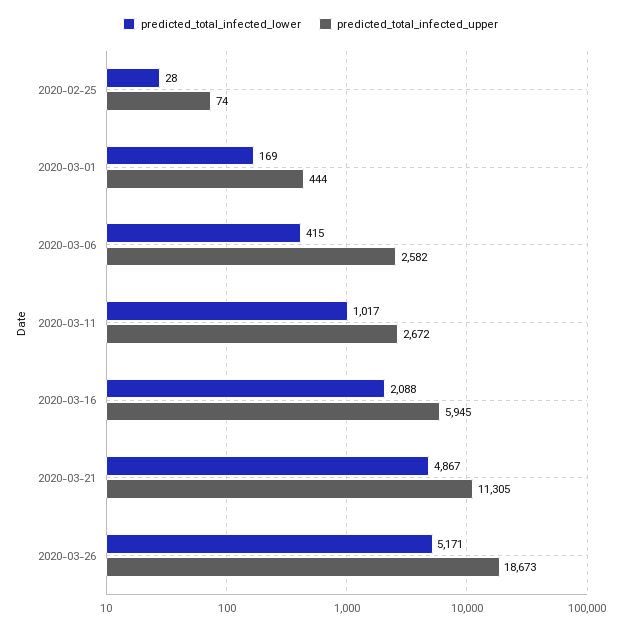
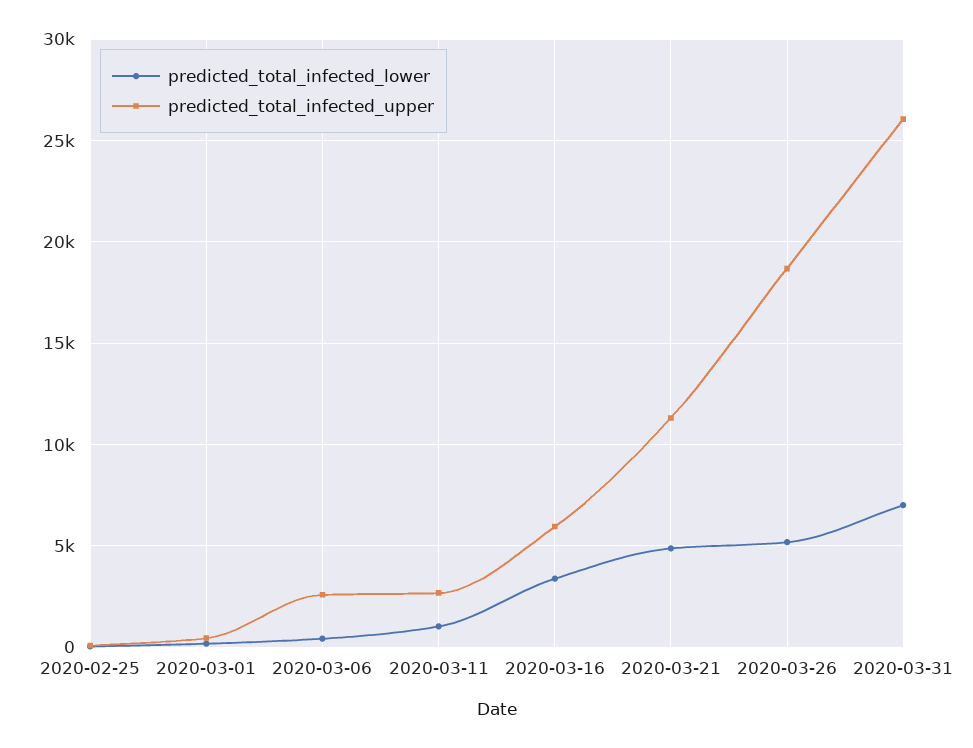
predicted_total_infected_lower, 2020-03-16: 2088 -> 3500
predicted_total_infected_lower, 2020-03-31: none -> 7000
predicted_total_infected_upper, 2020-03-31: none -> 26000

